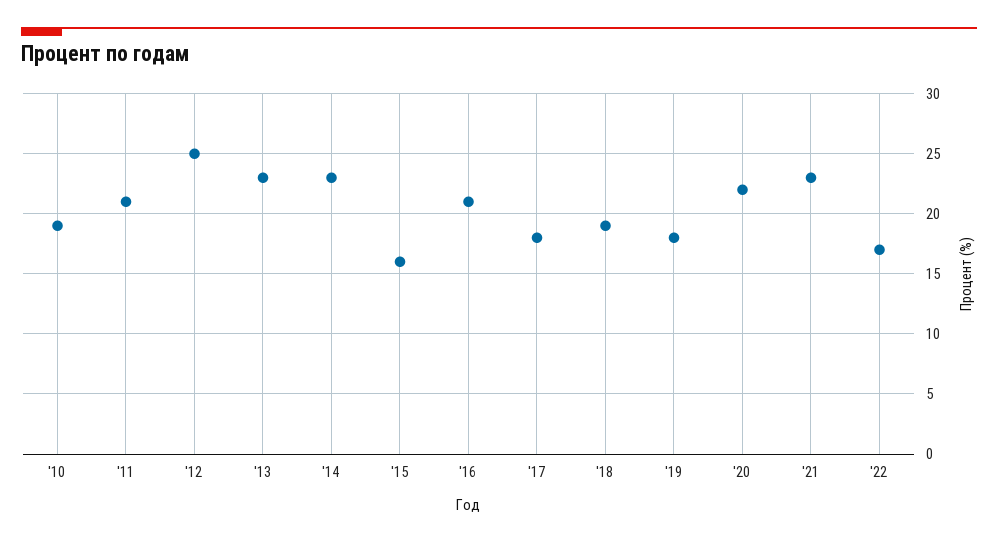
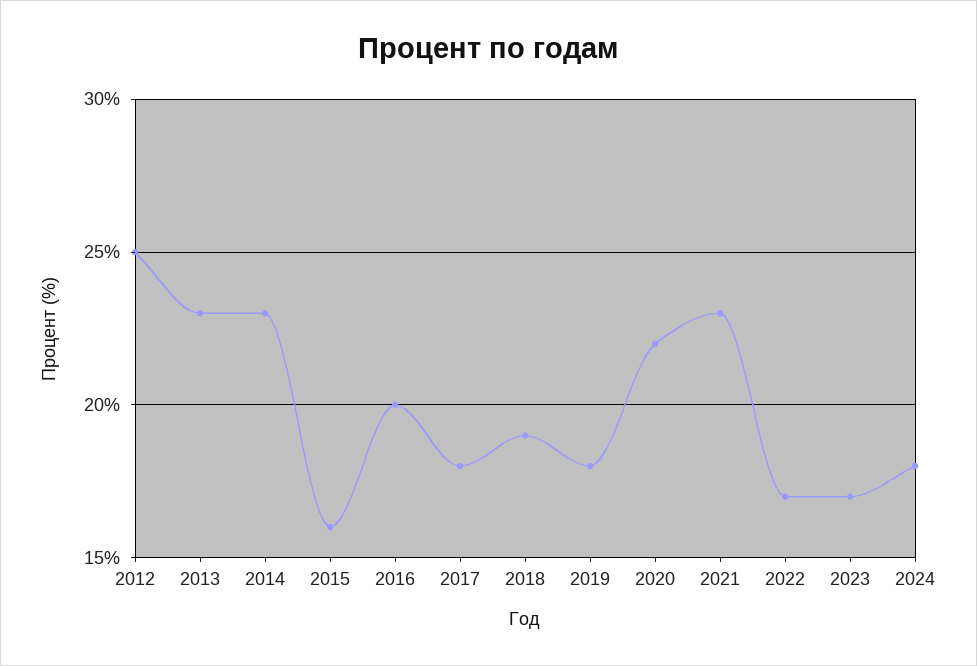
'10: 19 -> none
'11: 21 -> none
'16: 21 -> 20
2023: none -> 17
2024: none -> 18

